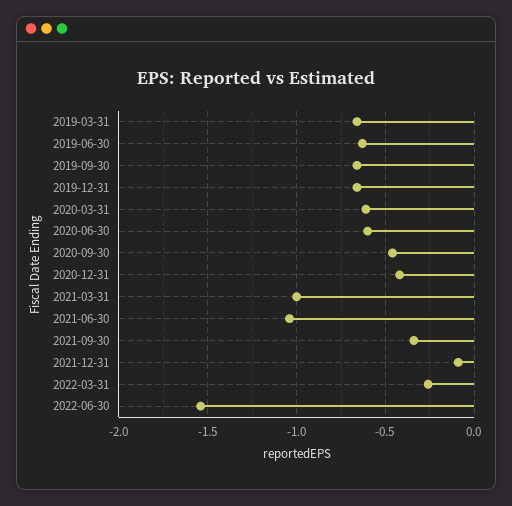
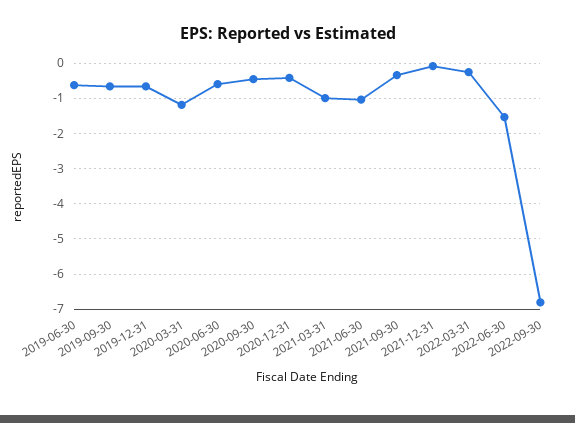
2019-03-31: -0.65 -> none
2020-03-31: -0.6 -> -1.2
2022-09-30: none -> -6.8

